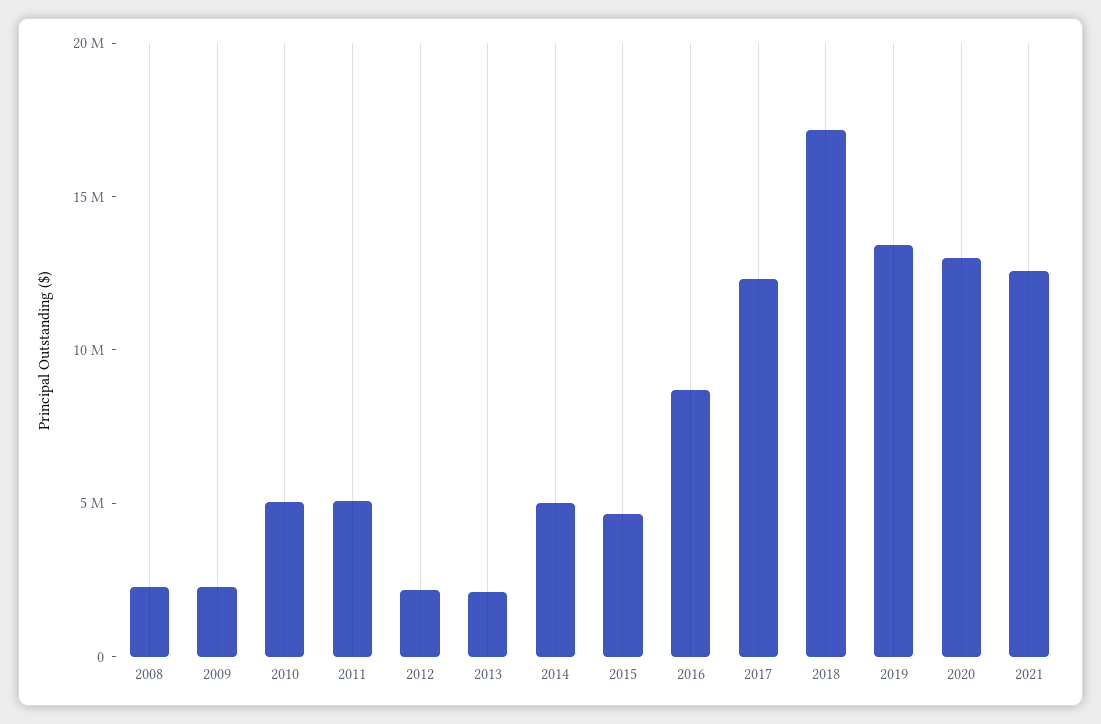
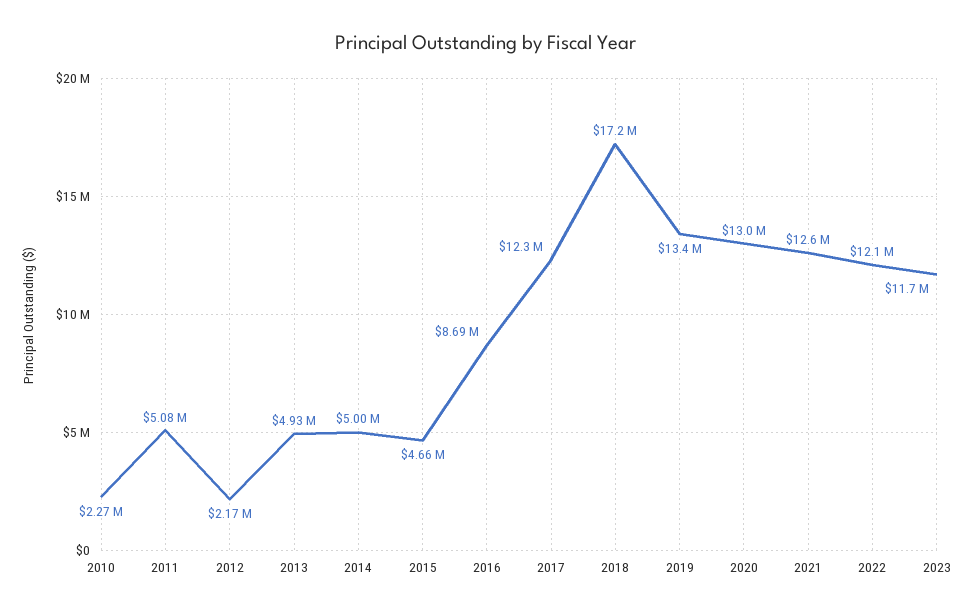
2008: 2000000 -> none
2009: 2000000 -> none
2010: 5000000 -> 2270000
2013: 2000000 -> 4930000
2022: none -> 12100000
2023: none -> 11700000

